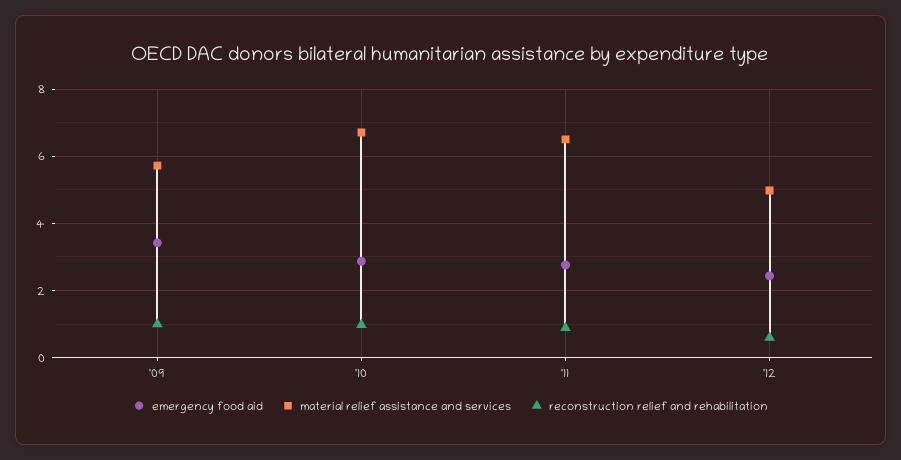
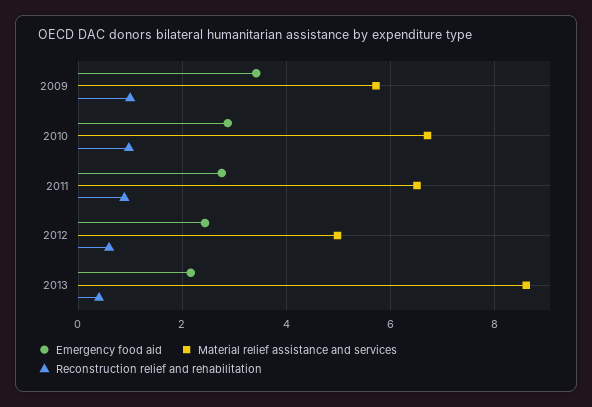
emergency food aid, 2013: none -> 2.2
material relief assistance and services, 2013: none -> 8.6
reconstruction relief and rehabilitation, 2013: none -> 0.4

